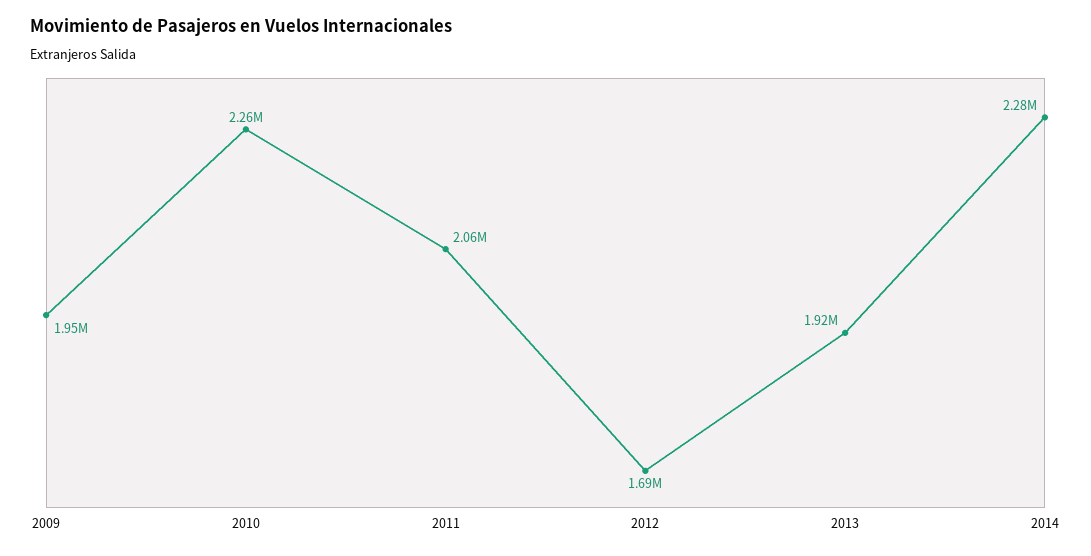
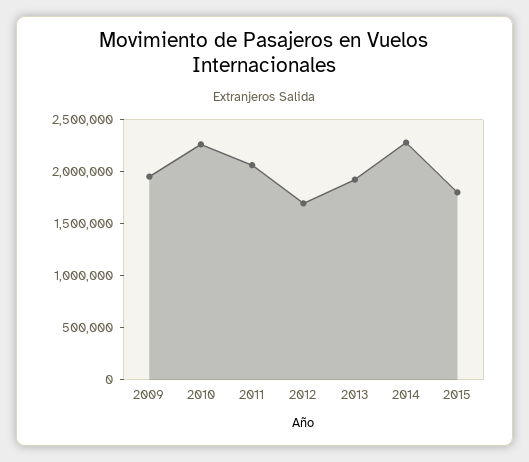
2015: none -> 1800000

